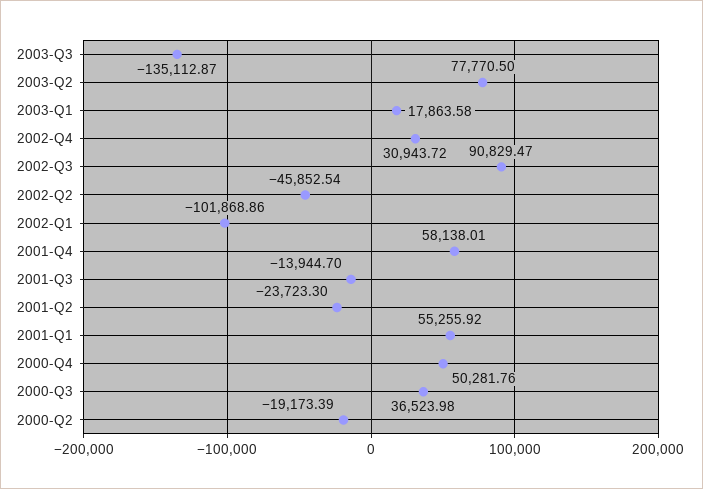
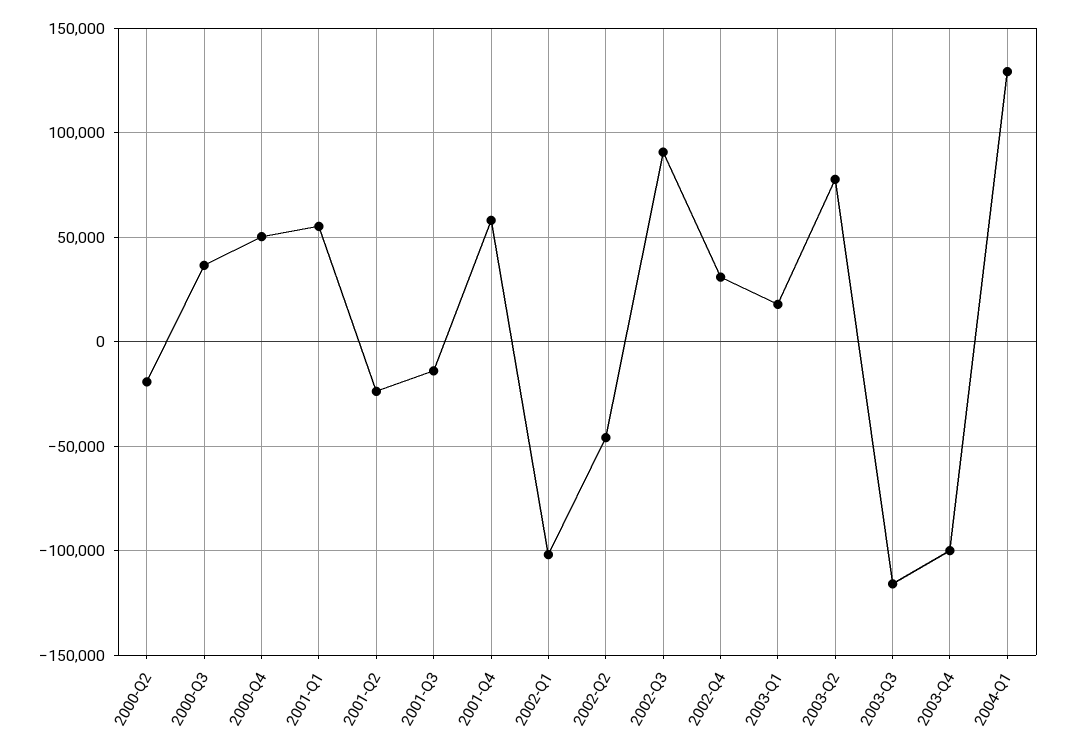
2003-Q3: -135112.87 -> -115000
2003-Q4: none -> -100000
2004-Q1: none -> 130000

